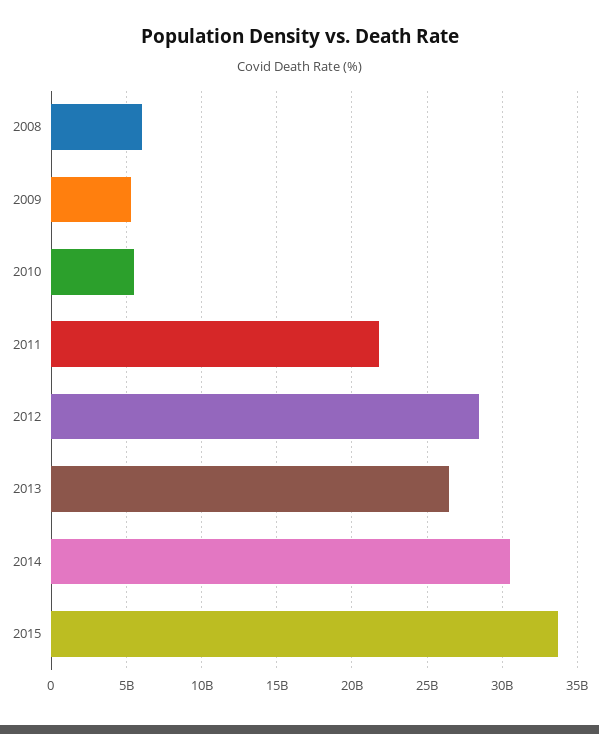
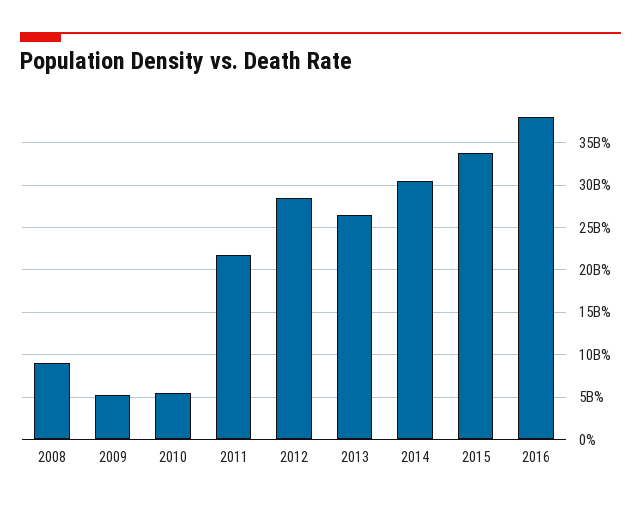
2008: 6000000000 -> 9000000000
2016: none -> 38000000000

